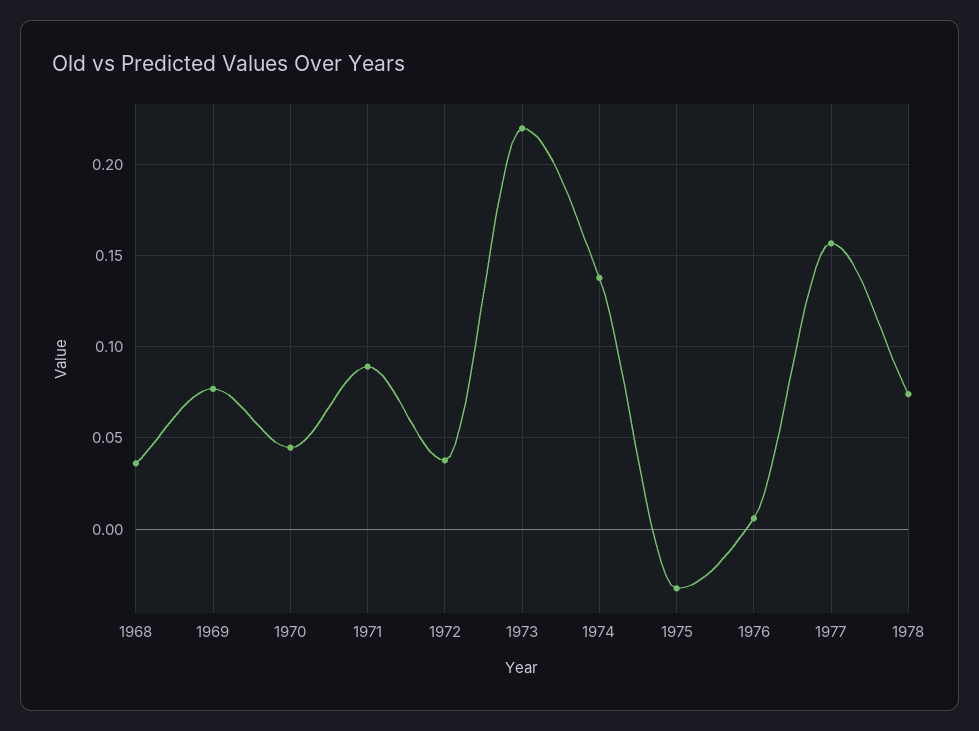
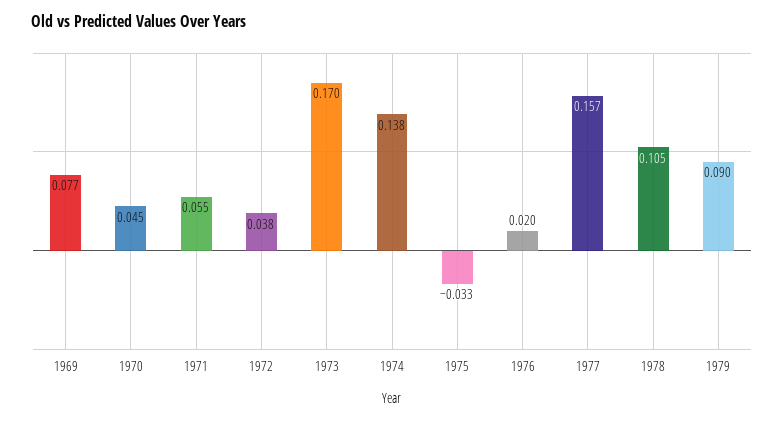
1968: 0.035 -> none
1971: 0.09 -> 0.055
1973: 0.22 -> 0.17
1976: 0.005 -> 0.02
1978: 0.075 -> 0.105
1979: none -> 0.09

